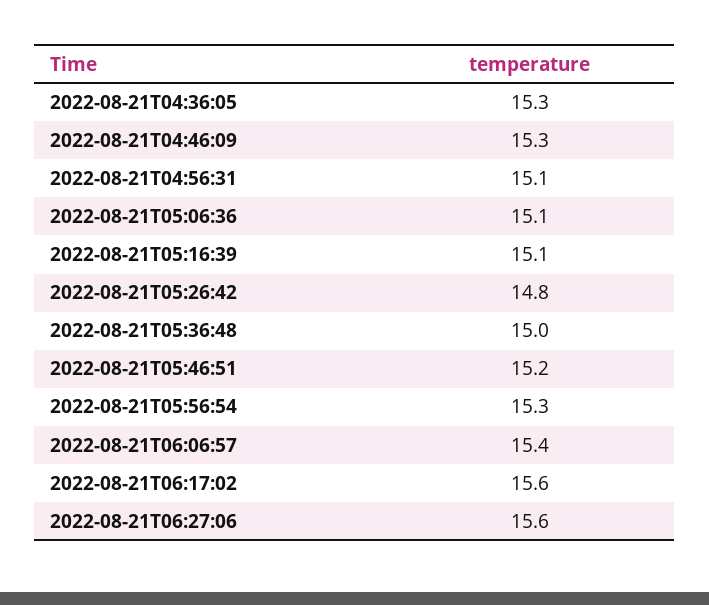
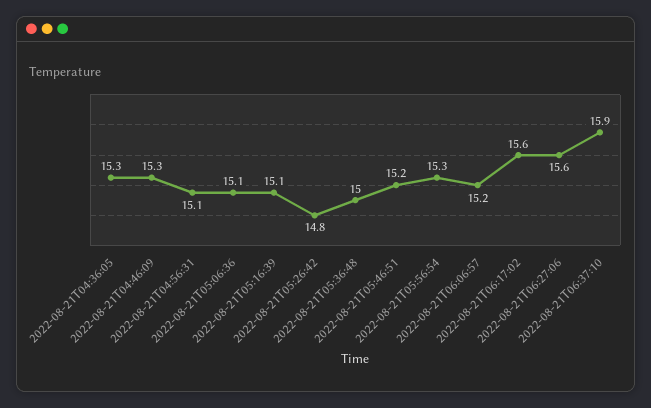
2022-08-21T06:06:57: 15.4 -> 15.2
2022-08-21T06:37:10: none -> 15.9

